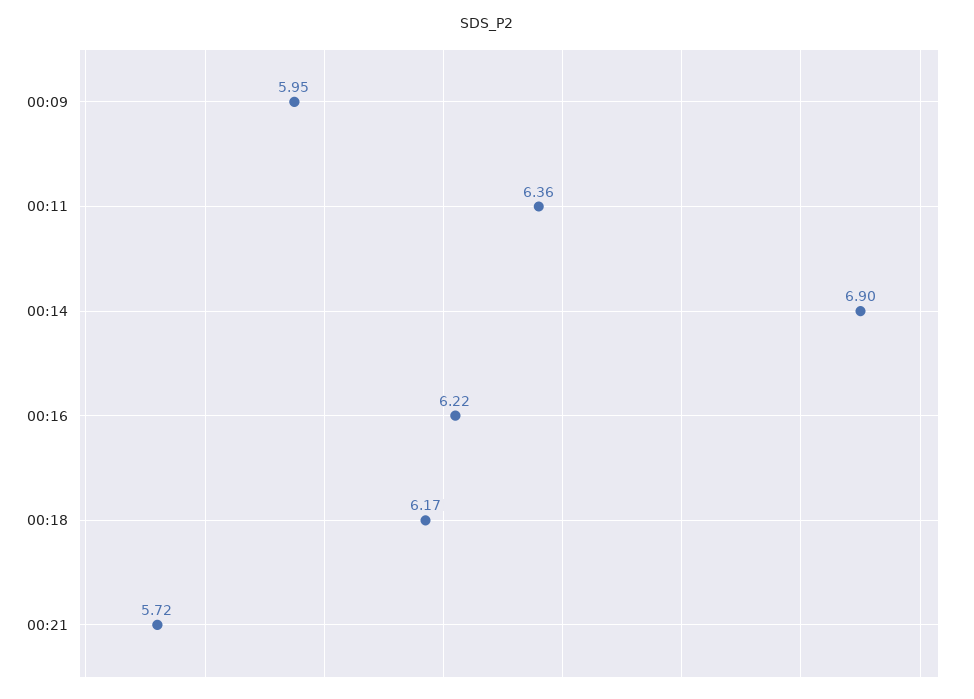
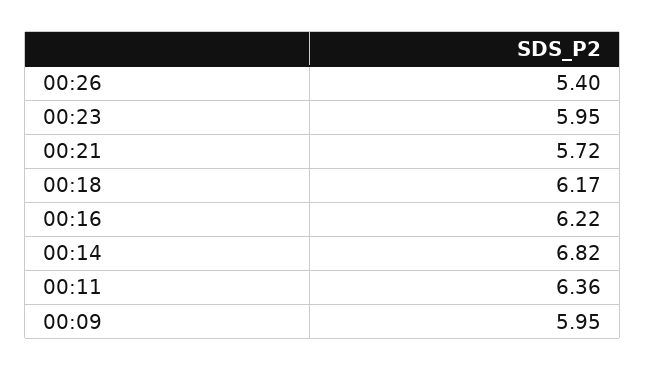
00:14: 6.9 -> 6.82
00:26: none -> 5.4
00:23: none -> 5.95

